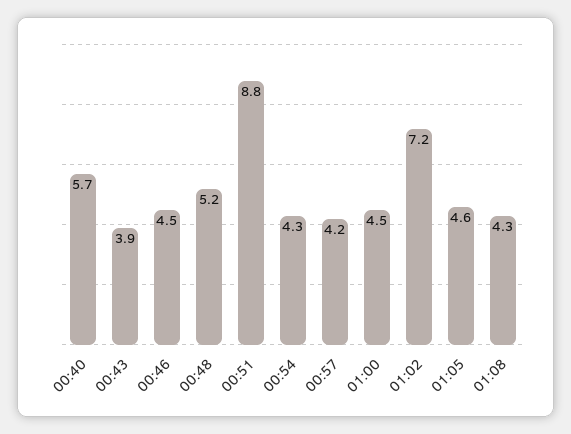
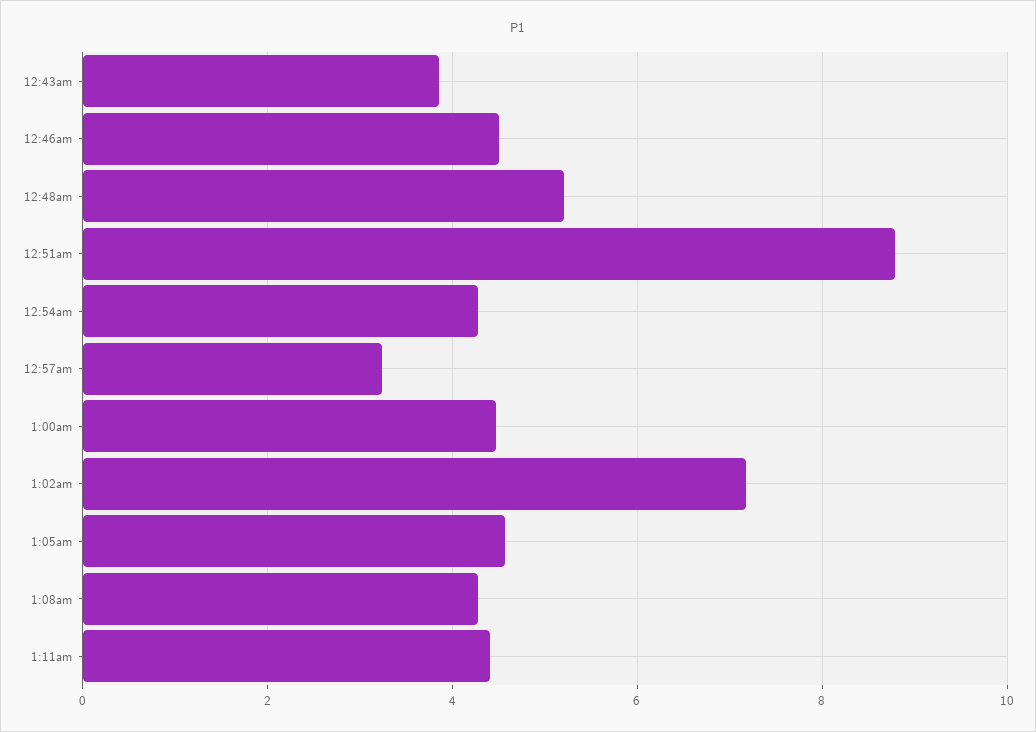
00:40: 5.7 -> none
00:57: 4.2 -> 3.2
1:11am: none -> 4.4

